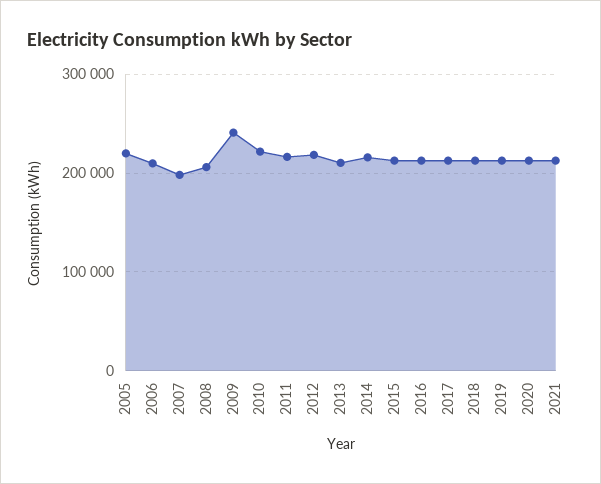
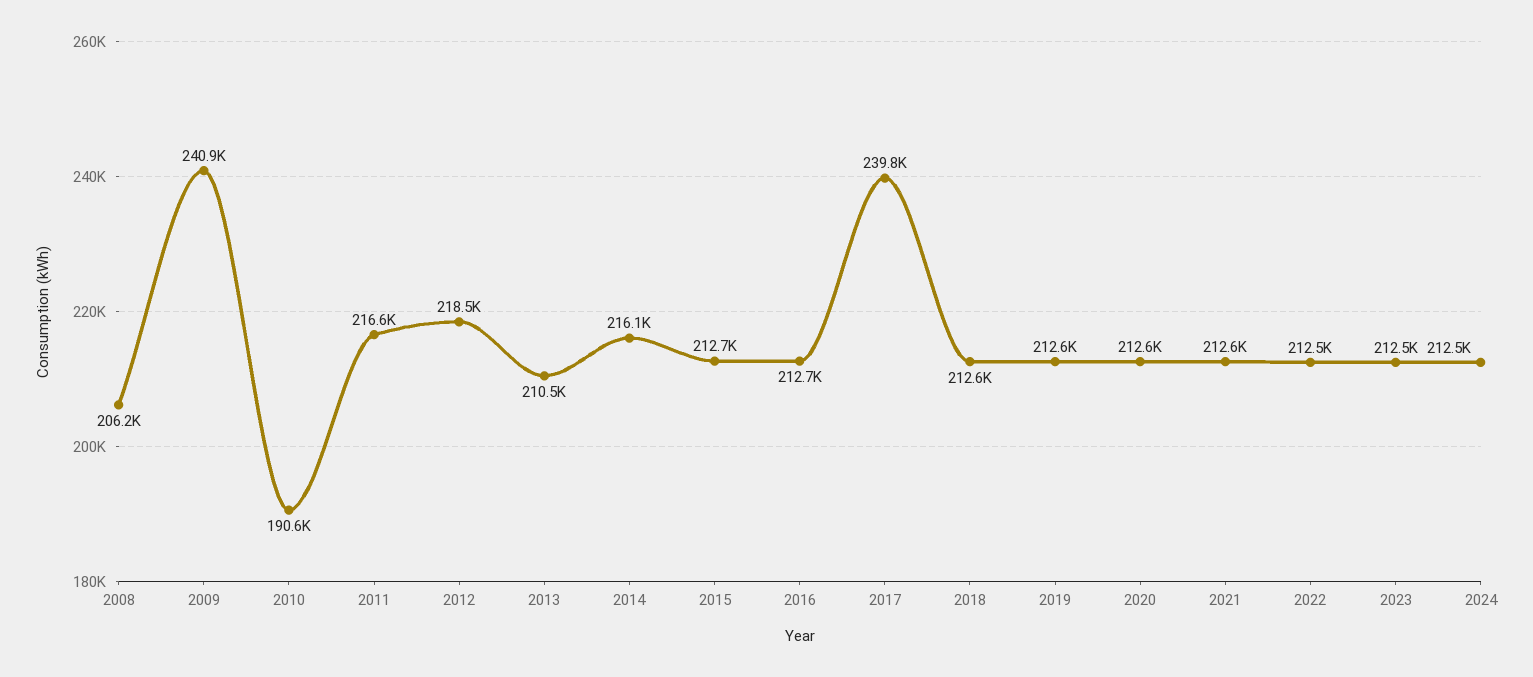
2005: 220000 -> none
2006: 210000 -> none
2007: 200000 -> none
2010: 220000 -> 190600
2017: 210000 -> 239800
2022: none -> 212500
2023: none -> 212500
2024: none -> 212500

